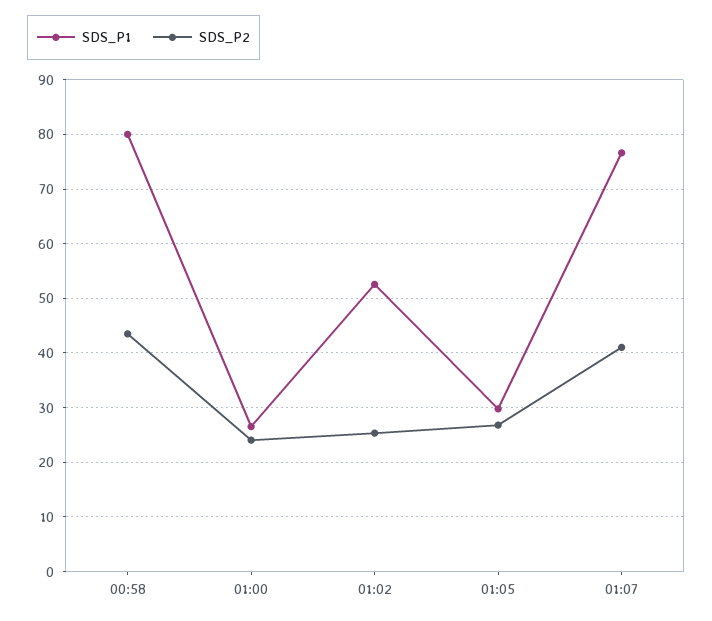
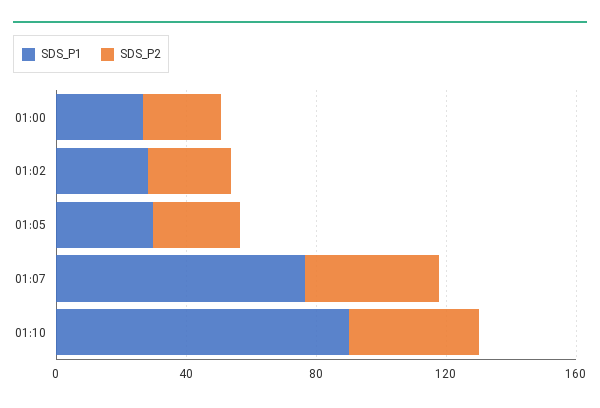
SDS_P1, 00:58: 80 -> none
SDS_P2, 00:58: 44 -> none
SDS_P1, 01:02: 52 -> 30
SDS_P1, 01:10: none -> 90
SDS_P2, 01:10: none -> 40

